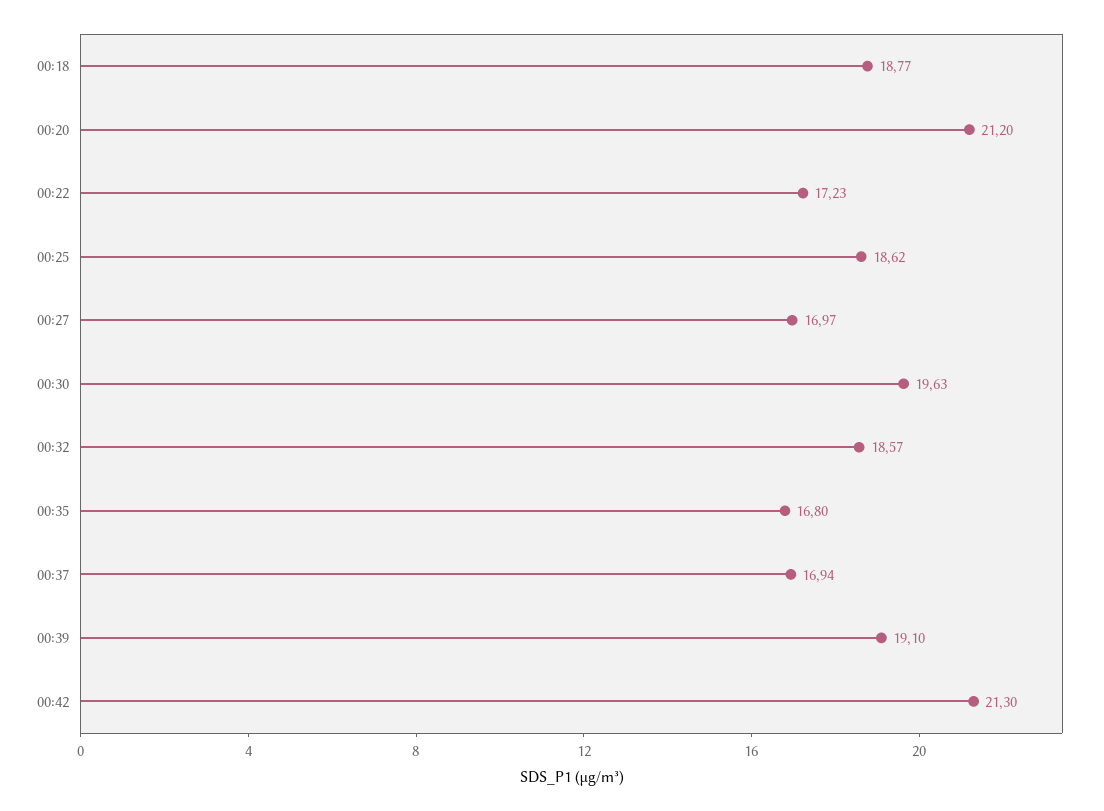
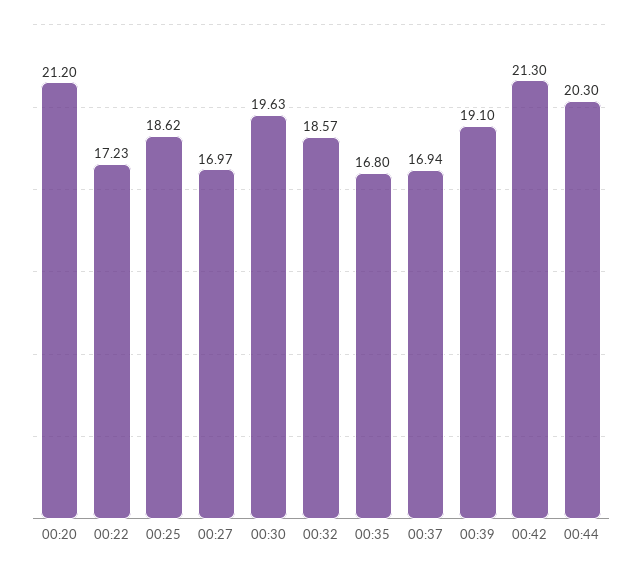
00:18: 18.77 -> none
00:44: none -> 20.3

